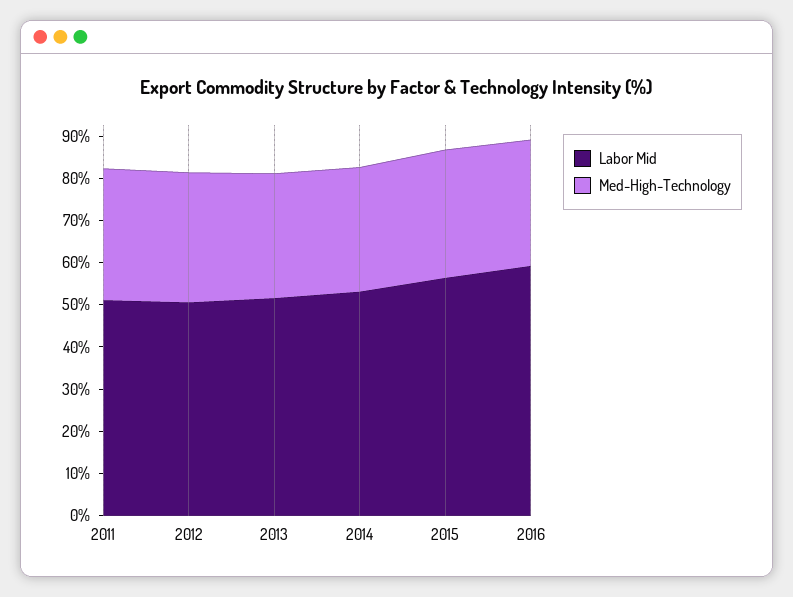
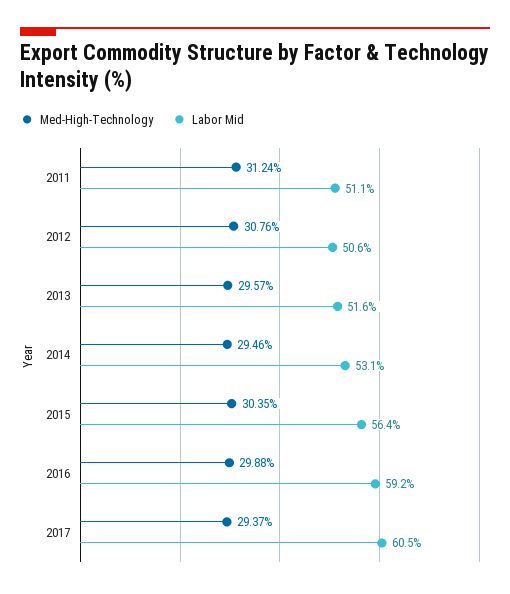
Med-High-Technology, 2017: none -> 29.37
Labor Mid, 2017: none -> 60.5

